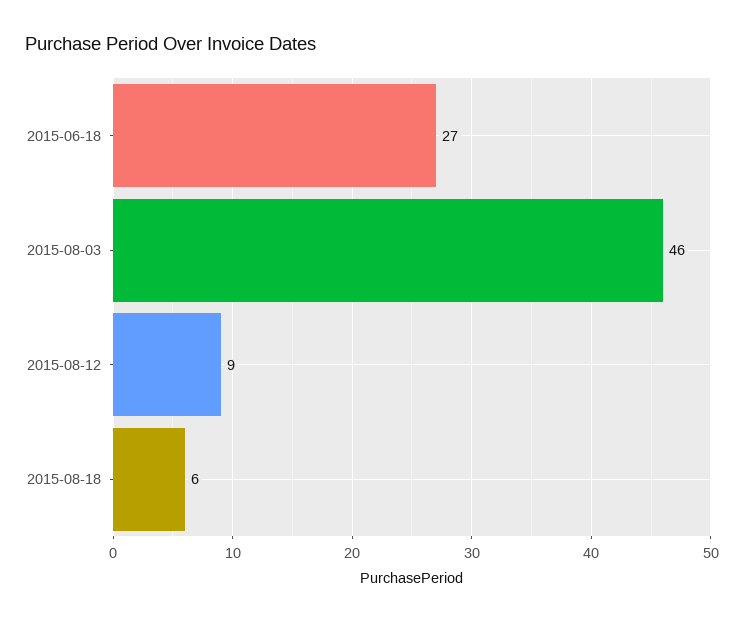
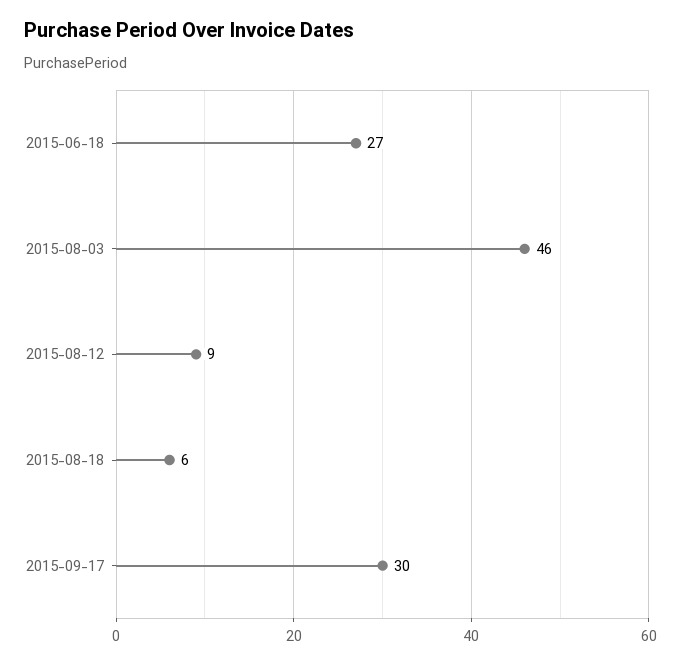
2015-09-17: none -> 30

